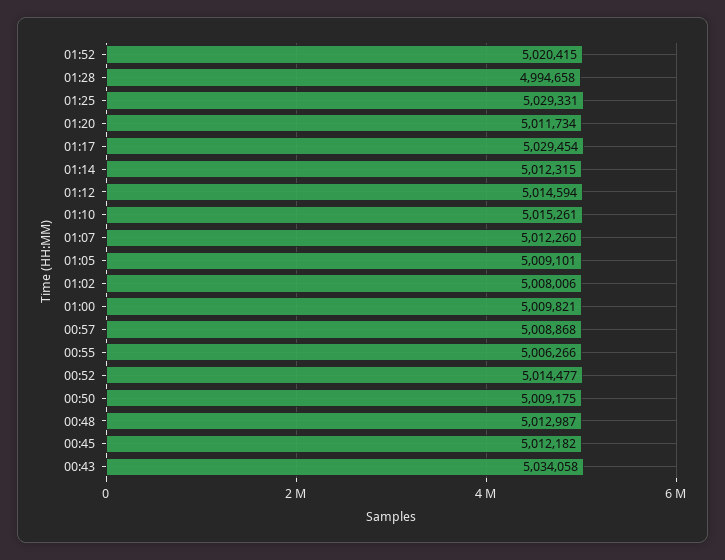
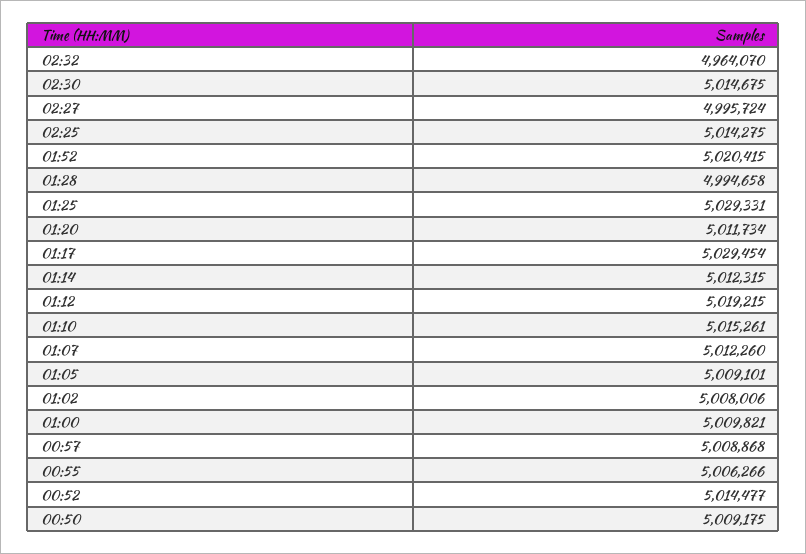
01:12: 5014594 -> 5019215
00:48: 5012987 -> none
00:45: 5012182 -> none
00:43: 5034058 -> none
02:32: none -> 4964070
02:30: none -> 5014675
02:27: none -> 4995724
02:25: none -> 5014275

